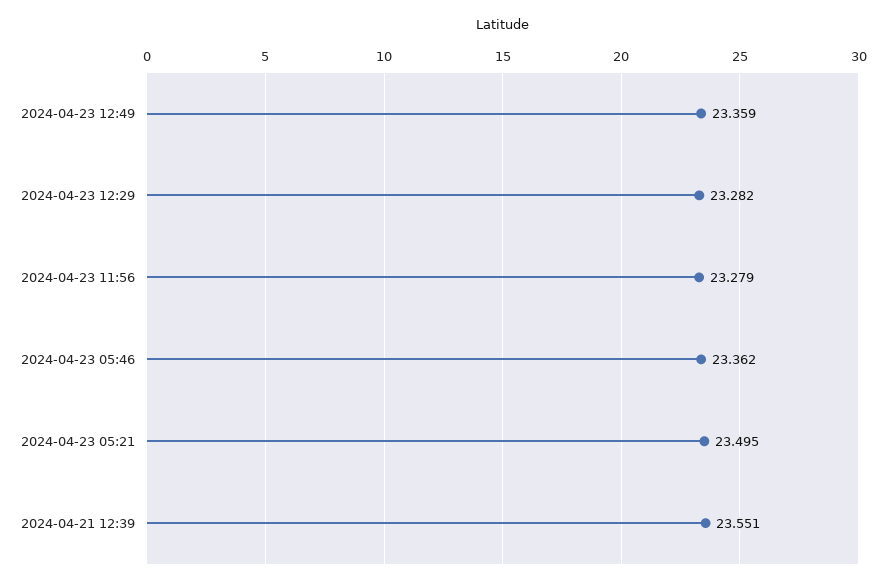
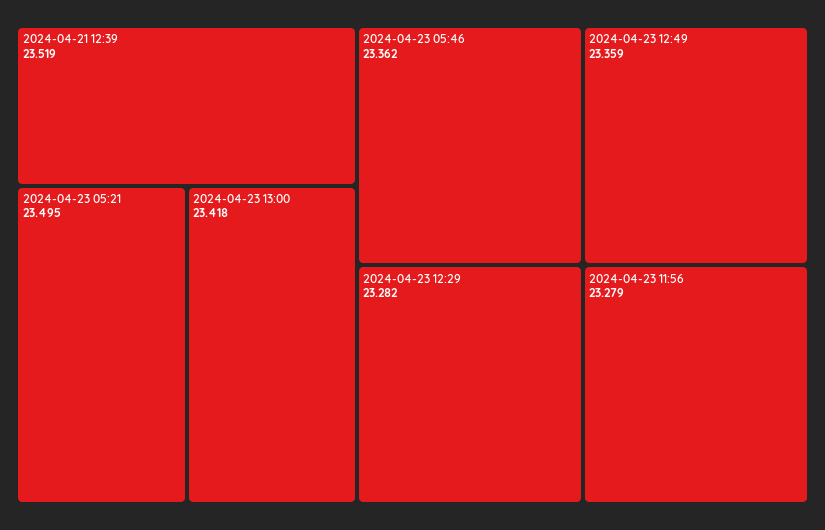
2024-04-21 12:39: 23.551 -> 23.519
2024-04-23 13:00: none -> 23.418

